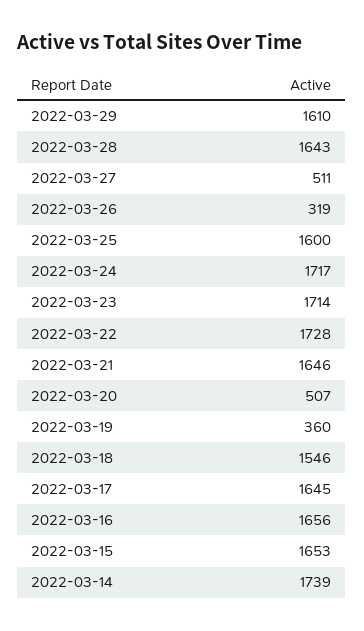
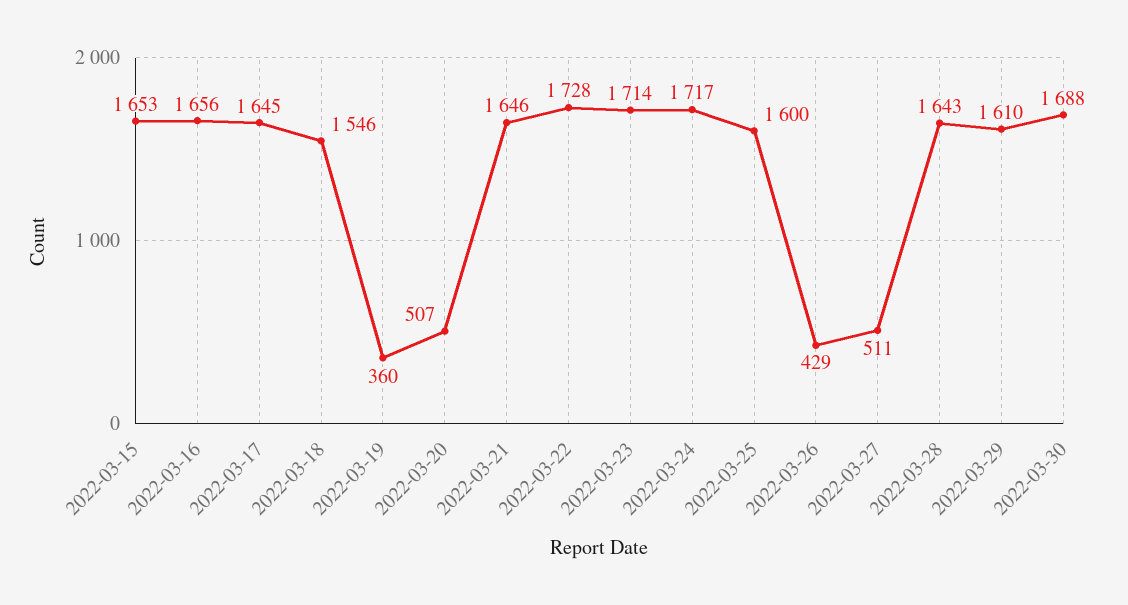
2022-03-26: 319 -> 429
2022-03-14: 1739 -> none
2022-03-30: none -> 1688

